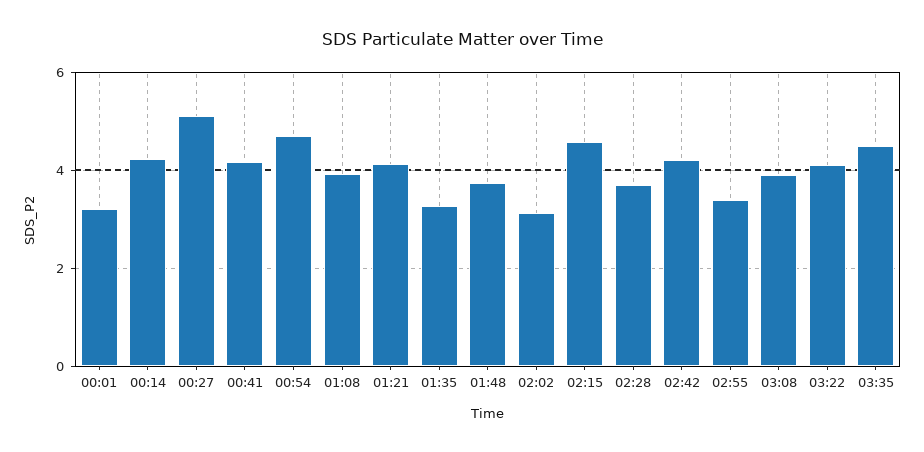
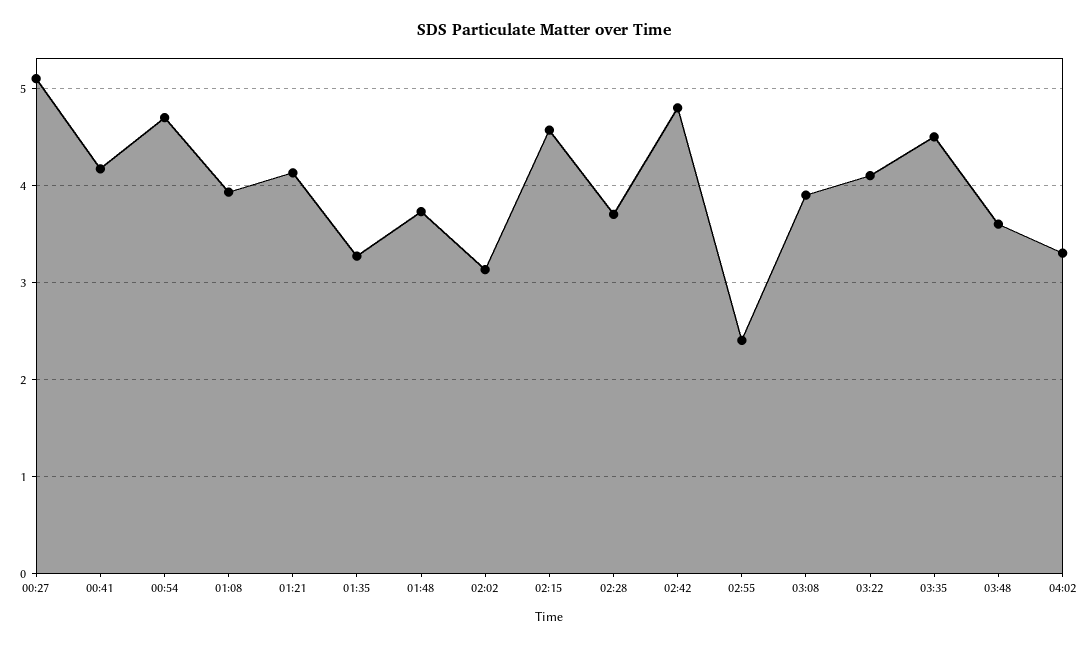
00:01: 3.2 -> none
00:14: 4.2 -> none
02:42: 4.2 -> 4.8
02:55: 3.4 -> 2.4
03:48: none -> 3.6
04:02: none -> 3.3

